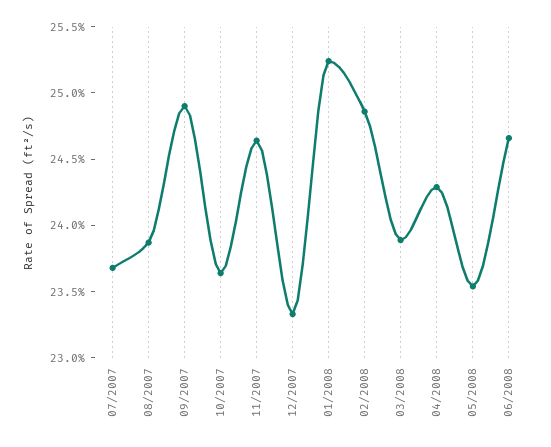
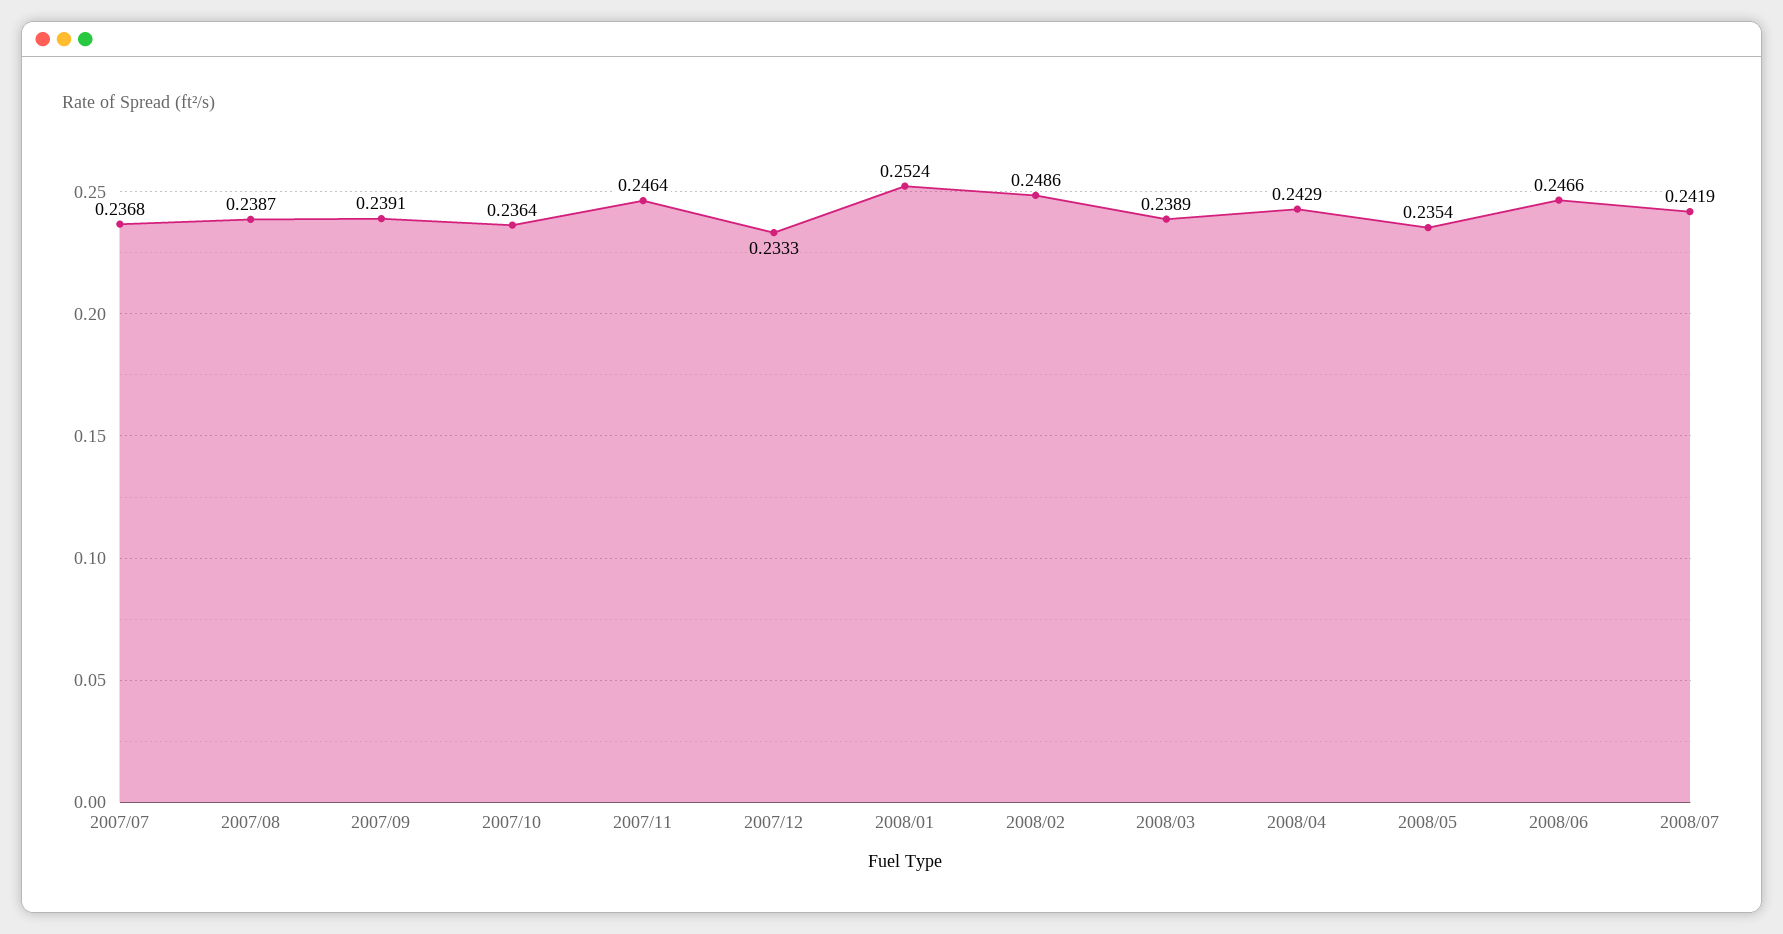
09/2007: 0.249 -> 0.2391
2008/07: none -> 0.2419

